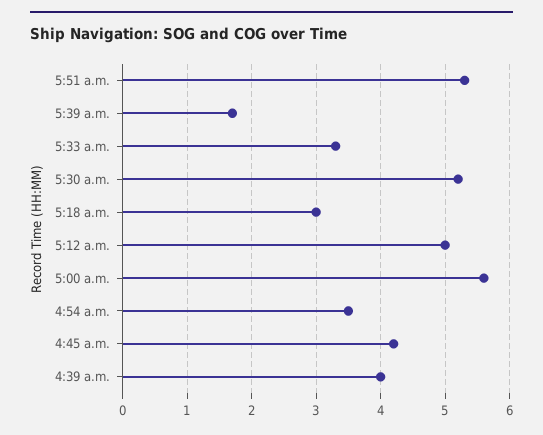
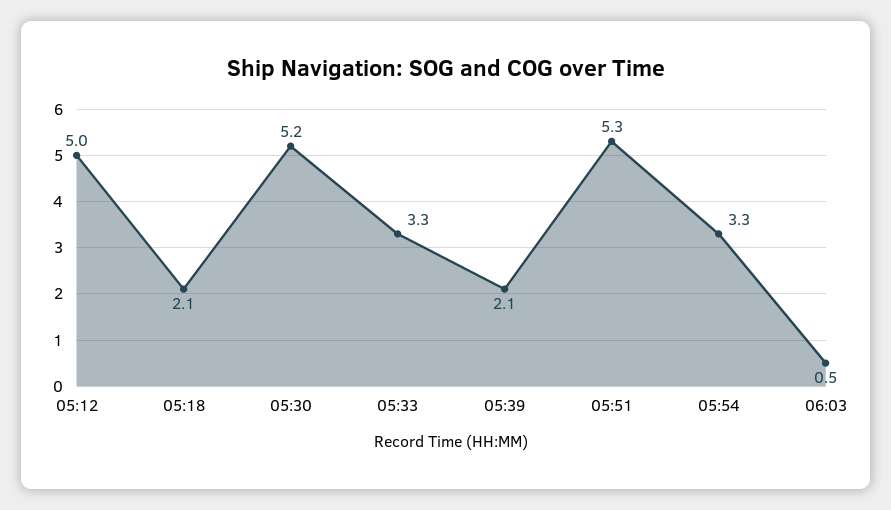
5:39 a.m.: 1.7 -> 2.1
5:18 a.m.: 3 -> 2.1
5:00 a.m.: 5.6 -> none
4:54 a.m.: 3.5 -> none
4:45 a.m.: 4.2 -> none
4:39 a.m.: 4 -> none
05:54: none -> 3.3
06:03: none -> 0.5

